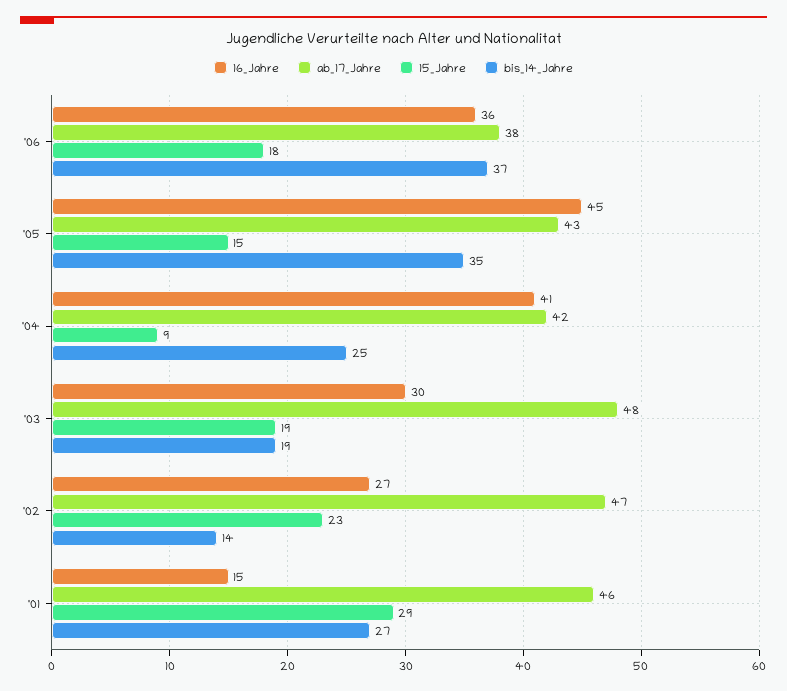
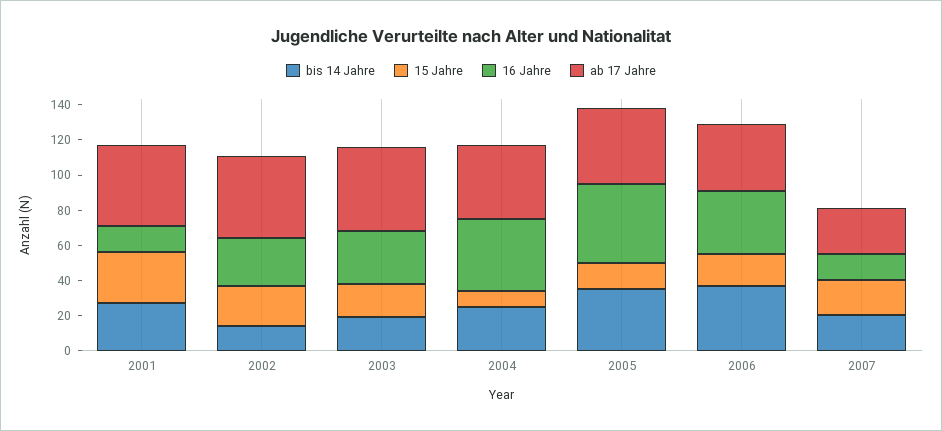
bis_14_Jahre, 2007: none -> 20
15_Jahre, 2007: none -> 20
16_Jahre, 2007: none -> 15
ab_17_Jahre, 2007: none -> 25

